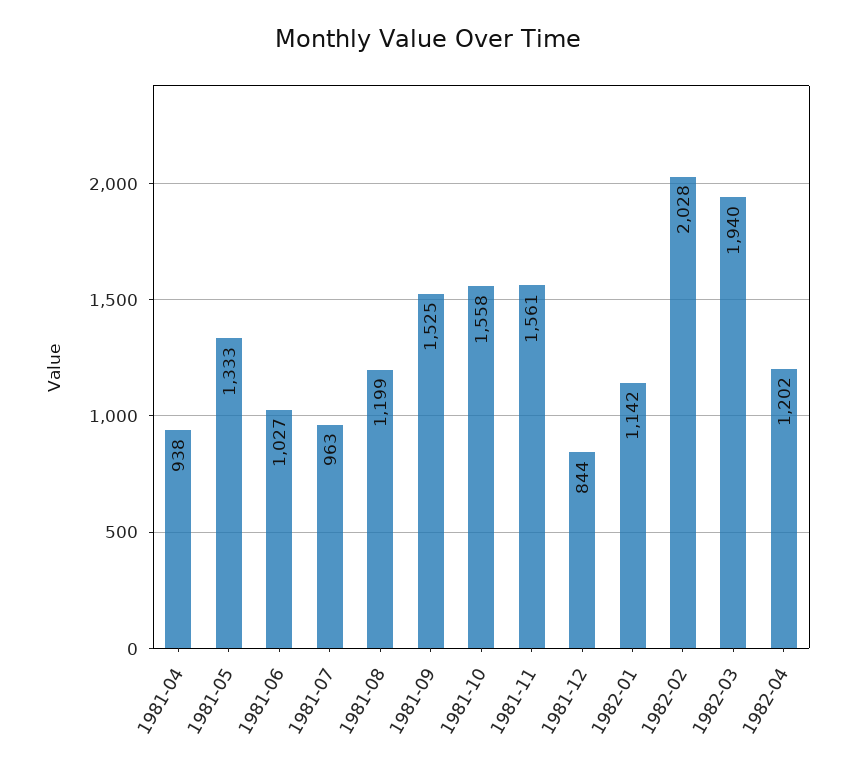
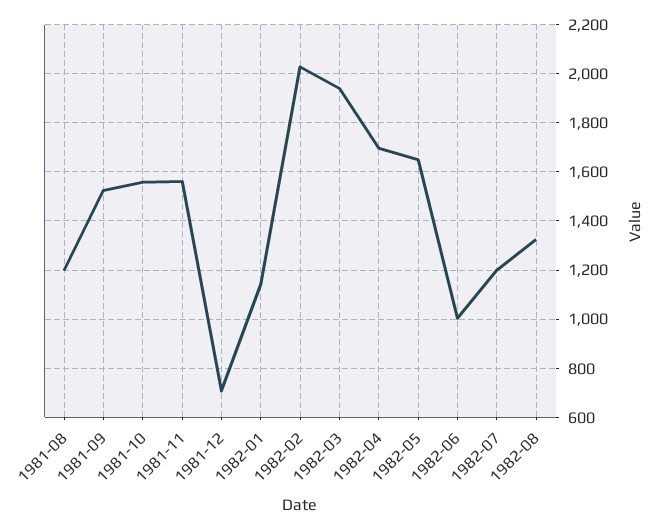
1981-04: 938 -> none
1981-05: 1333 -> none
1981-06: 1027 -> none
1981-07: 963 -> none
1981-12: 844 -> 700
1982-04: 1202 -> 1700
1982-05: none -> 1650
1982-06: none -> 1000
1982-07: none -> 1200
1982-08: none -> 1325

